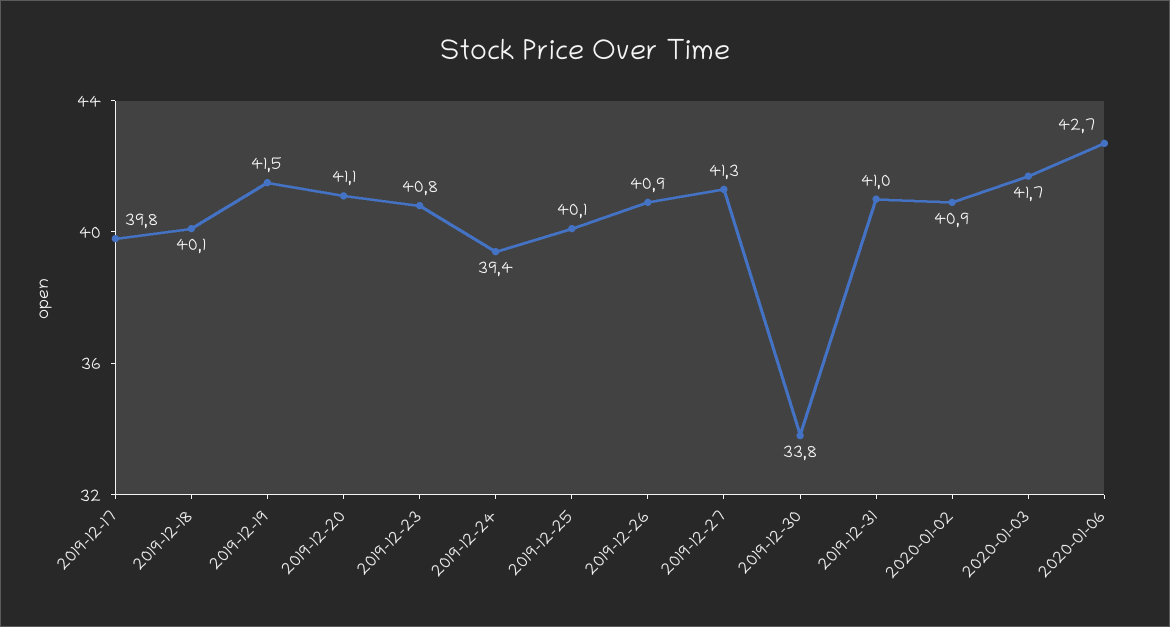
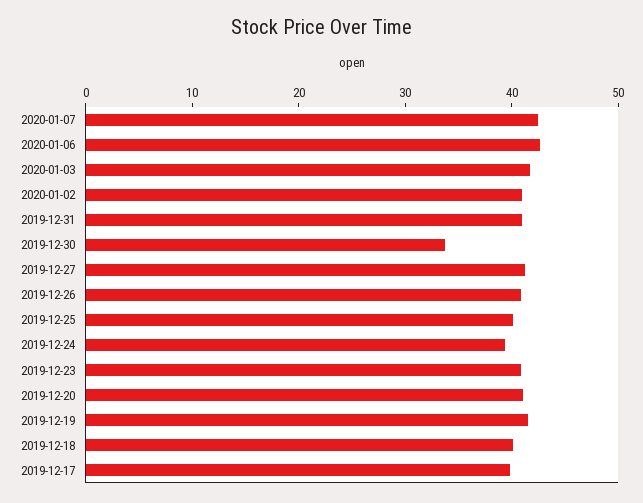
2020-01-07: none -> 42

